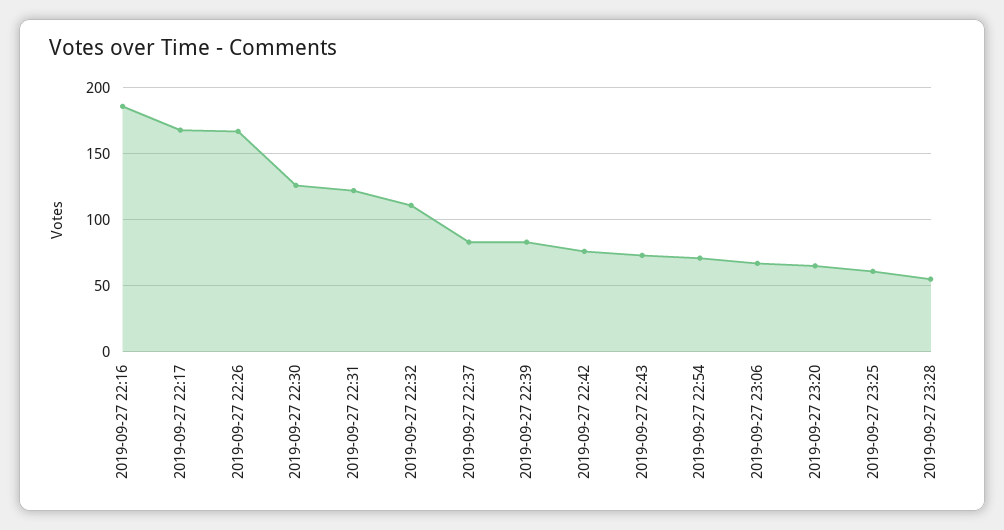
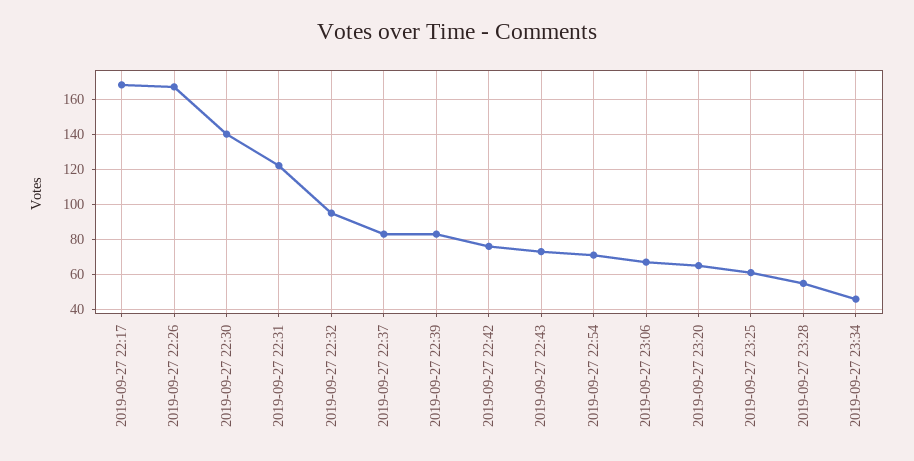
2019-09-27 22:16: 185 -> none
2019-09-27 22:30: 125 -> 140
2019-09-27 22:32: 110 -> 95
2019-09-27 23:34: none -> 45

